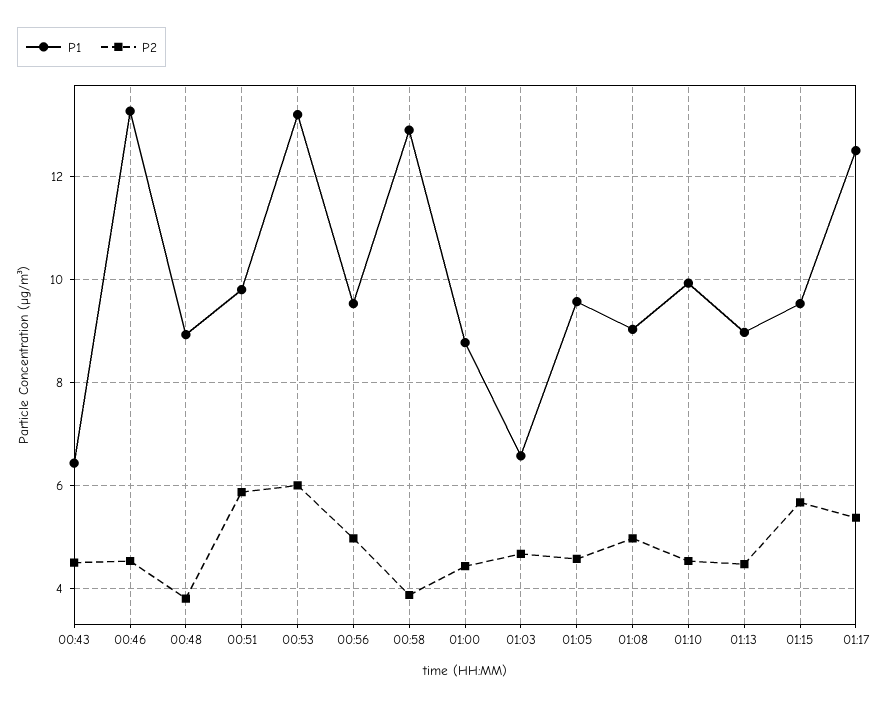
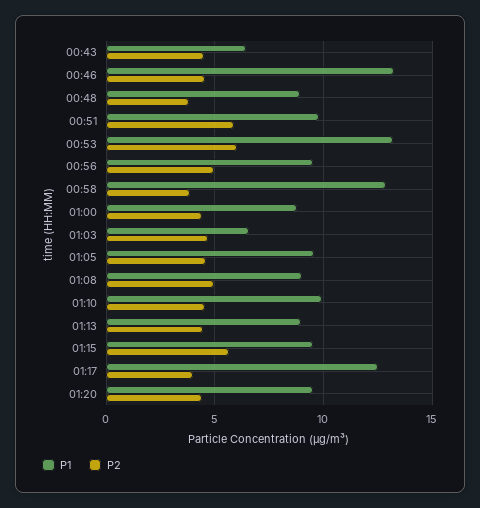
P2, 01:17: 5.4 -> 4
P1, 01:20: none -> 9.5
P2, 01:20: none -> 4.5

